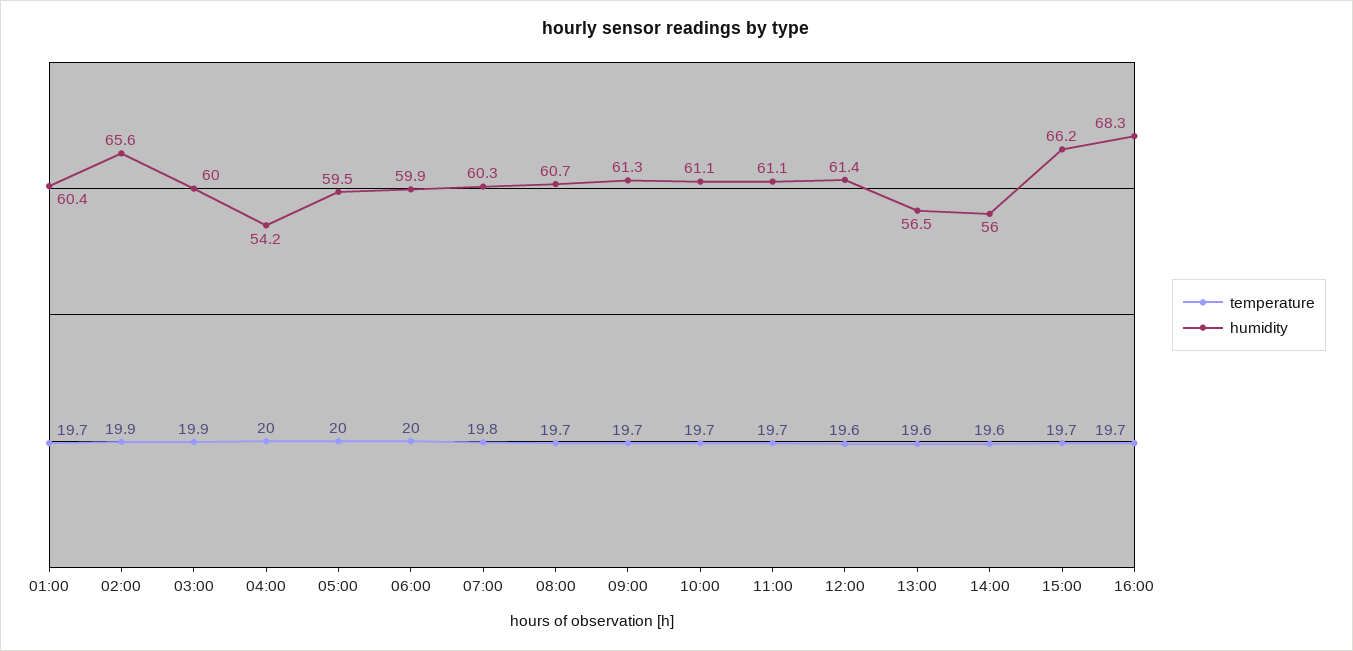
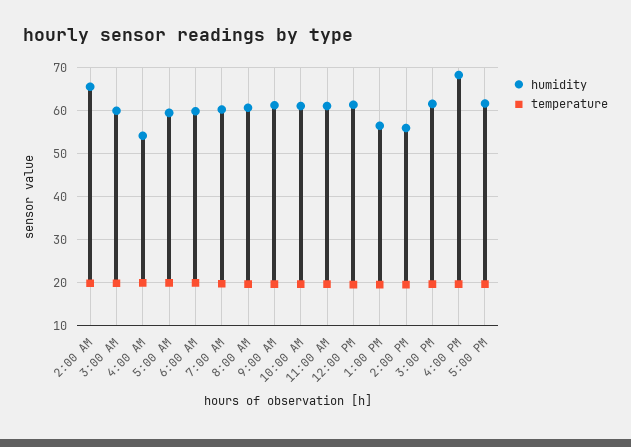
temperature, 01:00: 19.7 -> none
humidity, 01:00: 60.4 -> none
humidity, 15:00: 66.2 -> 62
humidity, 5:00 PM: none -> 62
temperature, 5:00 PM: none -> 20

